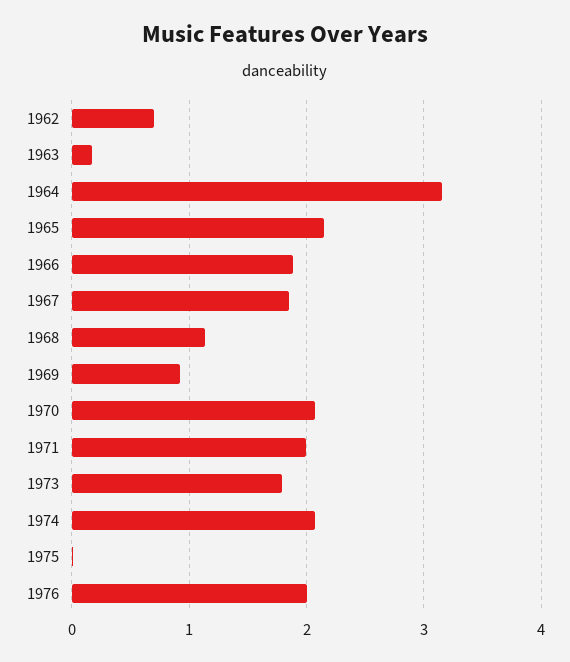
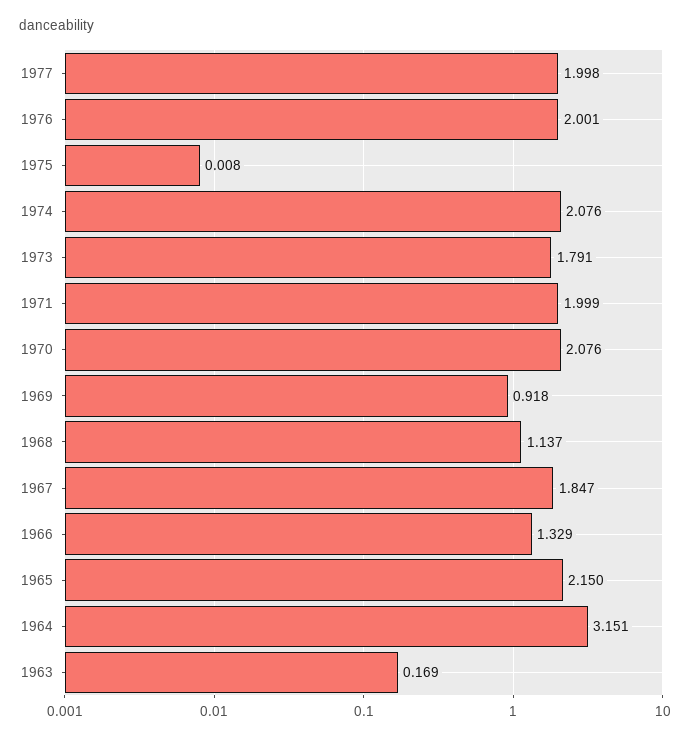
1962: 0.7 -> none
1966: 1.9 -> 1.329
1977: none -> 1.998

